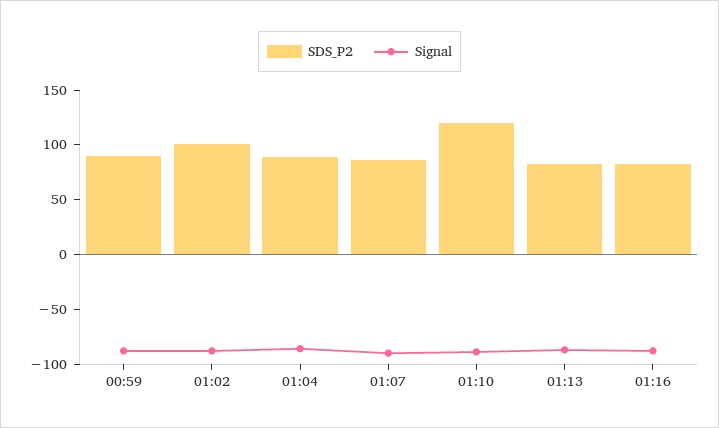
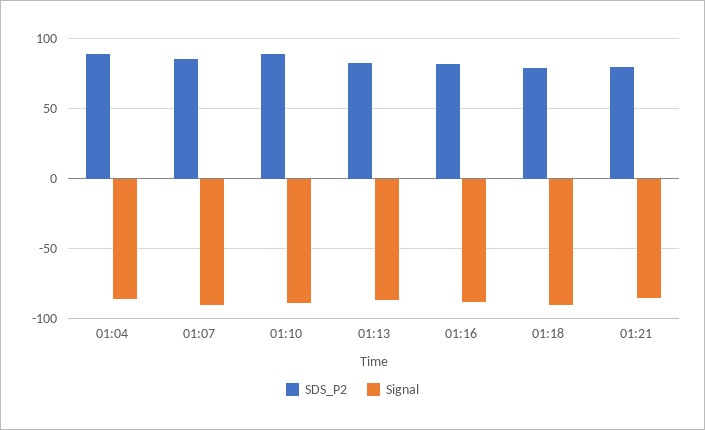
SDS_P2, 00:59: 90 -> none
Signal, 00:59: -90 -> none
SDS_P2, 01:02: 100 -> none
Signal, 01:02: -90 -> none
SDS_P2, 01:10: 120 -> 90
SDS_P2, 01:18: none -> 80
Signal, 01:18: none -> -90
SDS_P2, 01:21: none -> 80
Signal, 01:21: none -> -85

